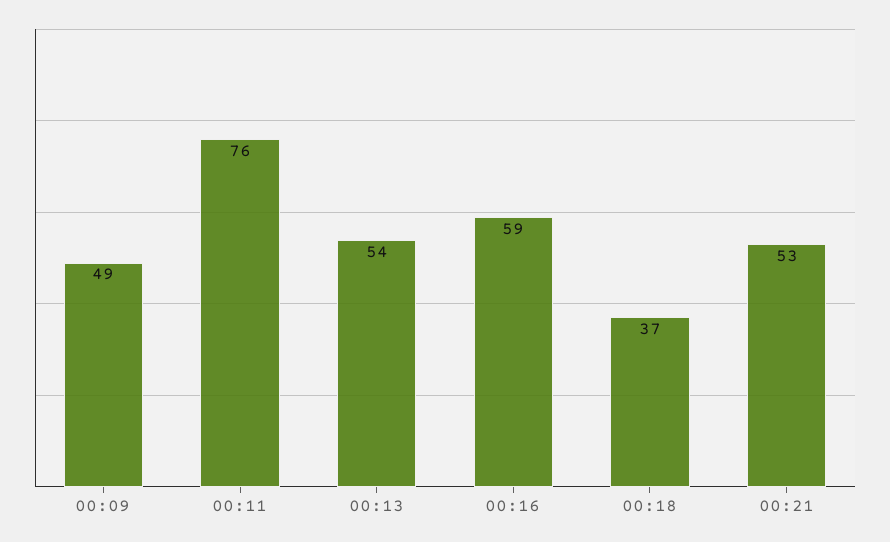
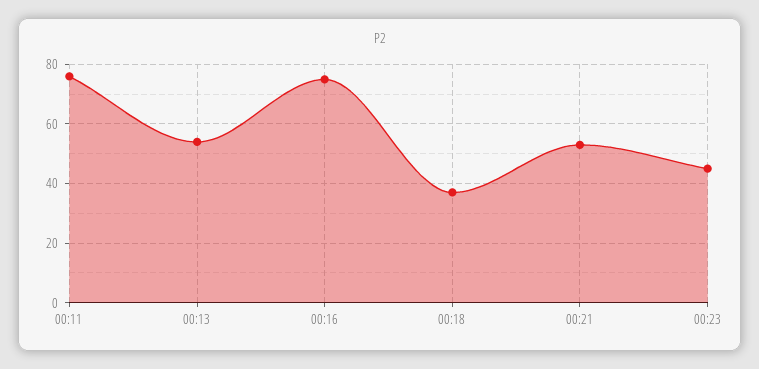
00:09: 49 -> none
00:16: 59 -> 75
00:23: none -> 45

